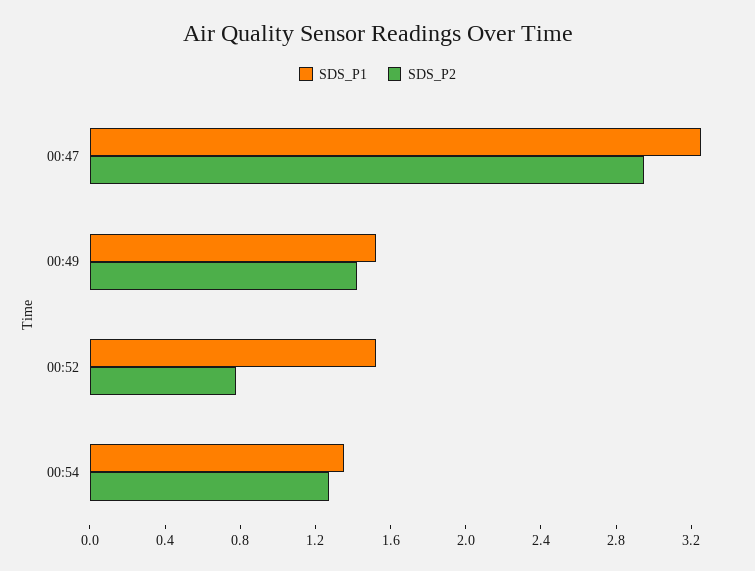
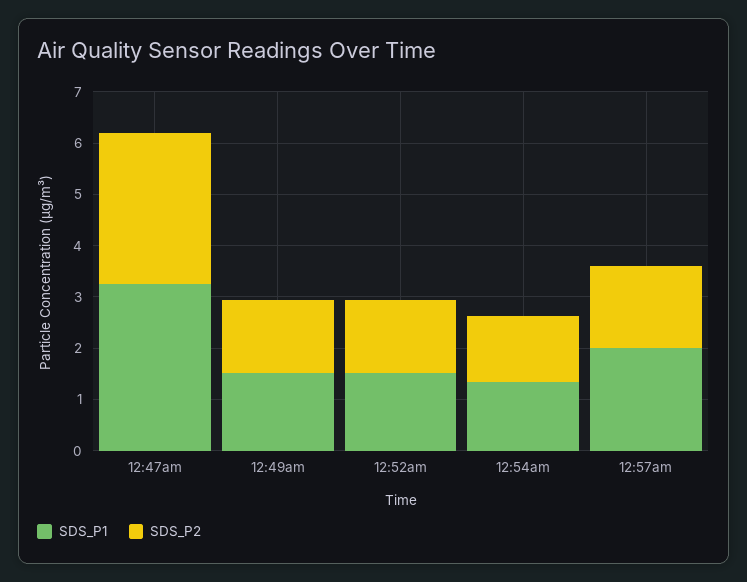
SDS_P2, 00:52: 0.8 -> 1.4
SDS_P1, 12:57am: none -> 2
SDS_P2, 12:57am: none -> 1.6

